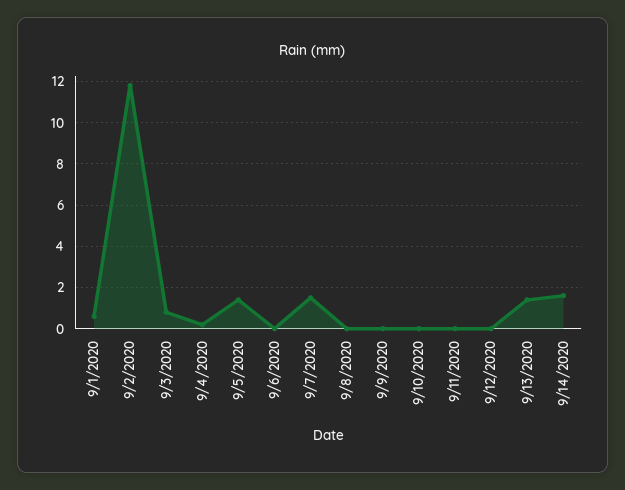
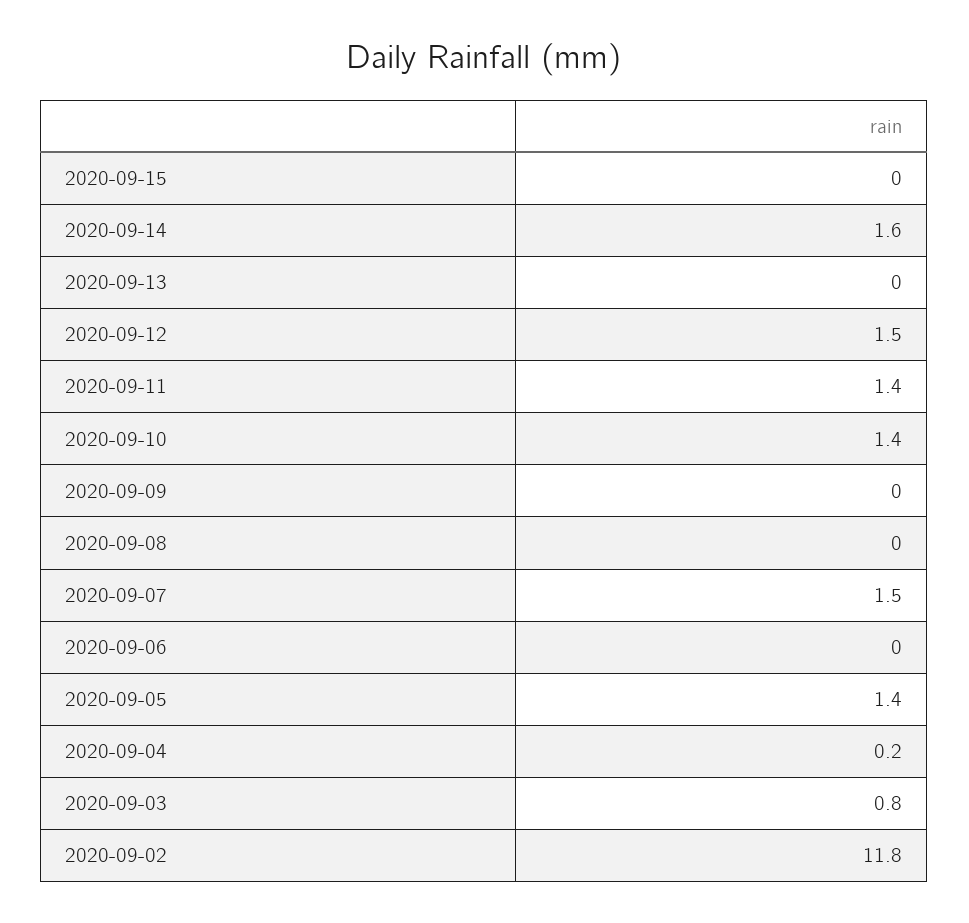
9/1/2020: 0.5 -> none
9/10/2020: 0 -> 1.4
9/11/2020: 0 -> 1.4
9/12/2020: 0 -> 1.5
9/13/2020: 1.5 -> 0
2020-09-15: none -> 0

